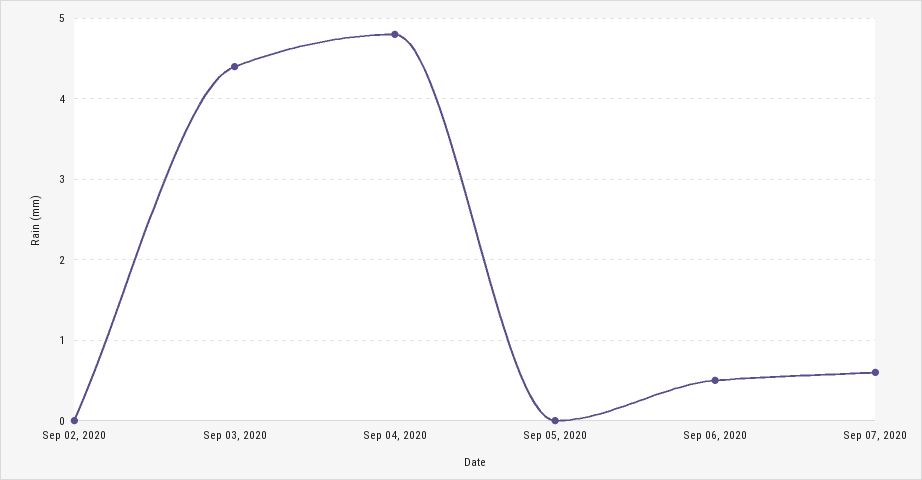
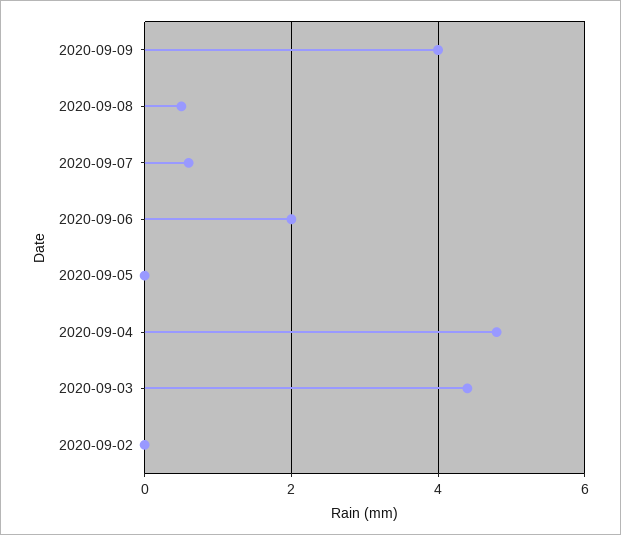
Sep 06, 2020: 0.5 -> 2
2020-09-09: none -> 4
2020-09-08: none -> 0.5

